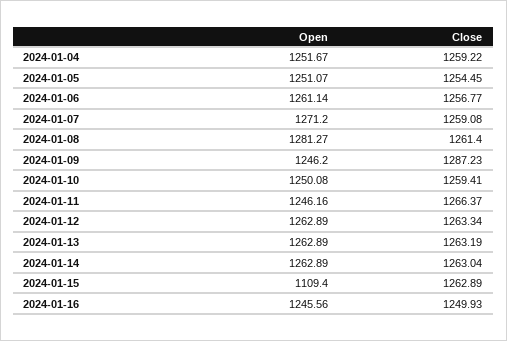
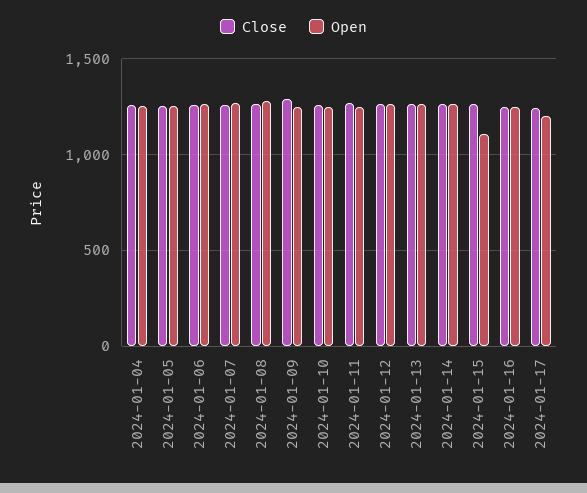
Close, 2024-01-17: none -> 1250
Open, 2024-01-17: none -> 1200

